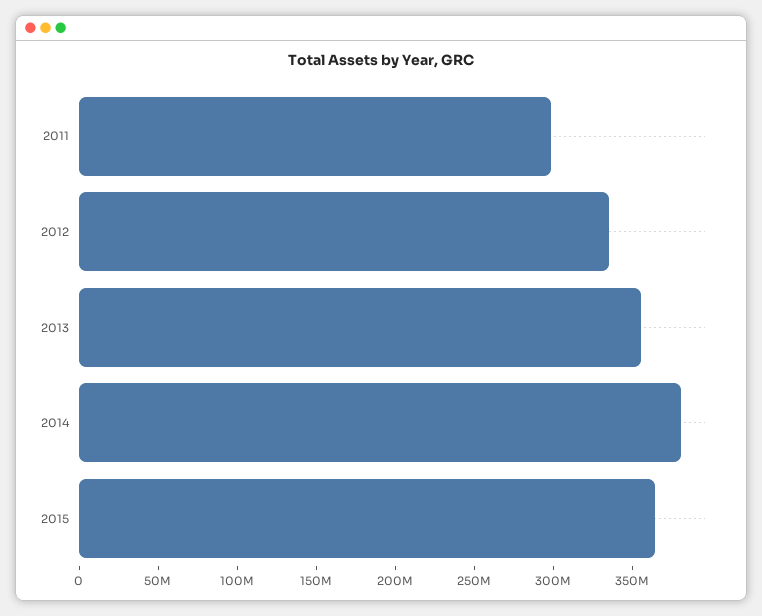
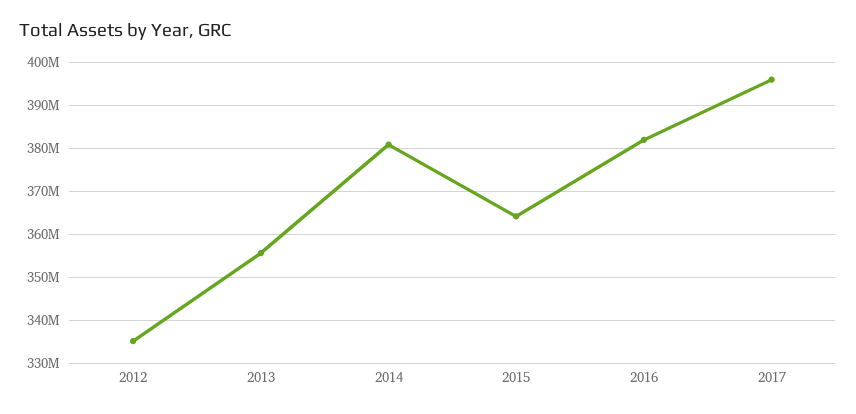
2011: 300000000 -> none
2016: none -> 382000000
2017: none -> 396000000

